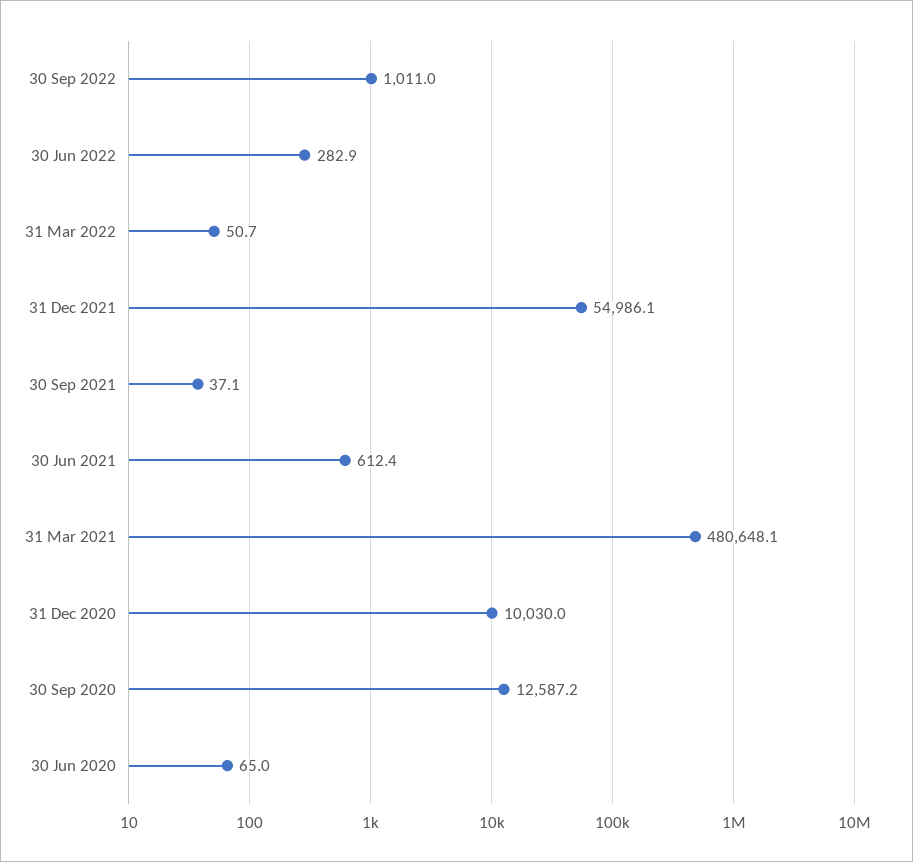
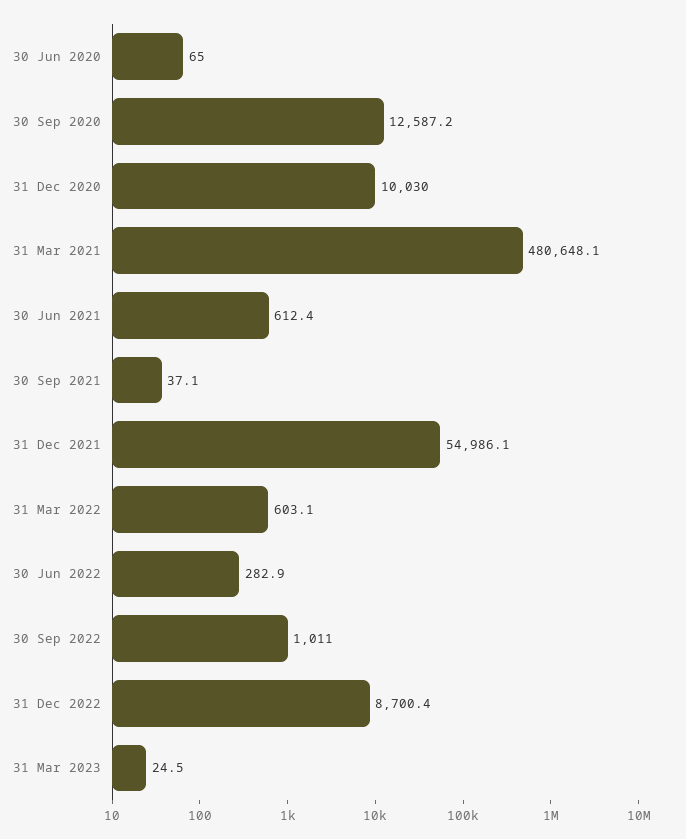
31 Mar 2022: 50.7 -> 603.1
31 Dec 2022: none -> 8700.4
31 Mar 2023: none -> 24.5

